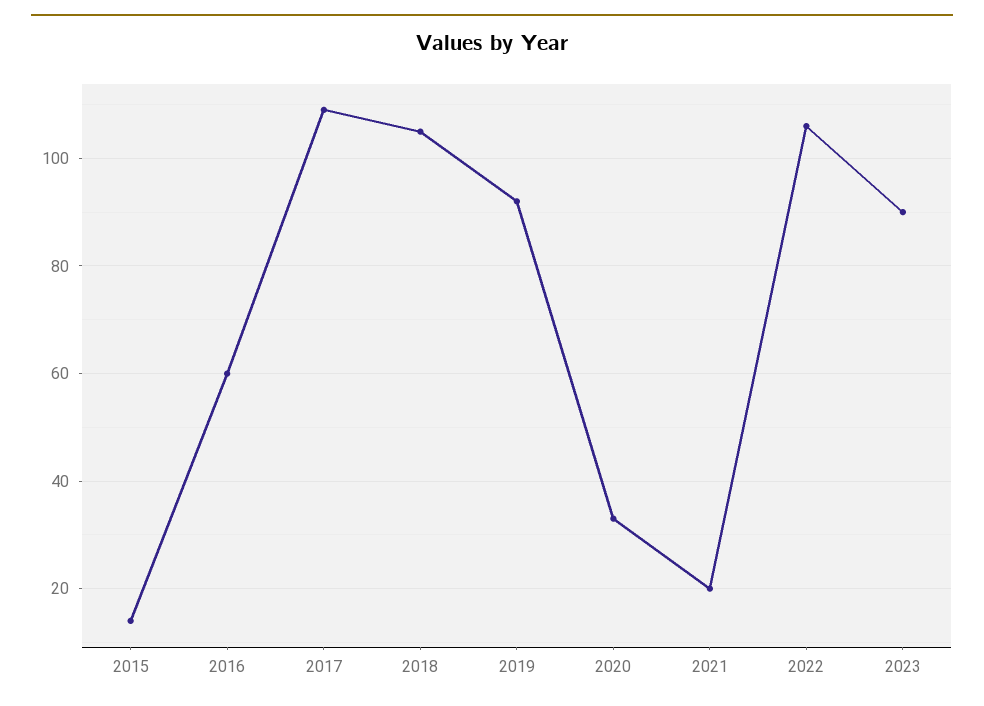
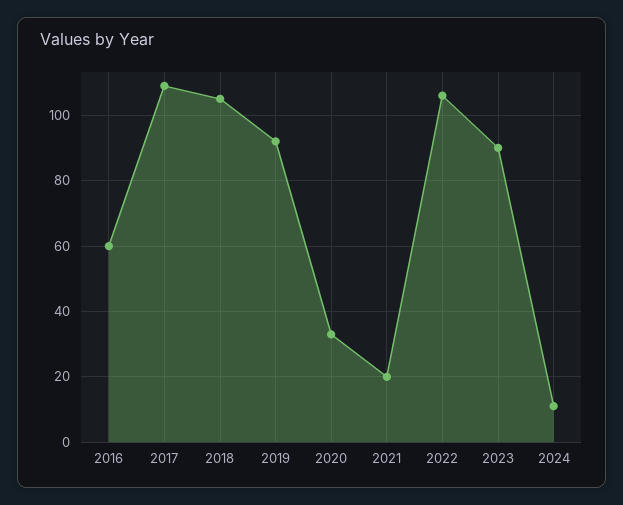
2015: 15 -> none
2024: none -> 10

